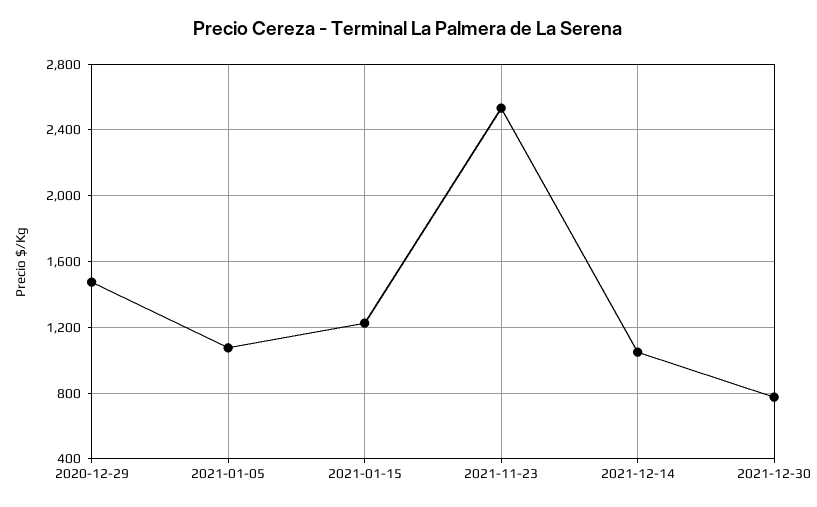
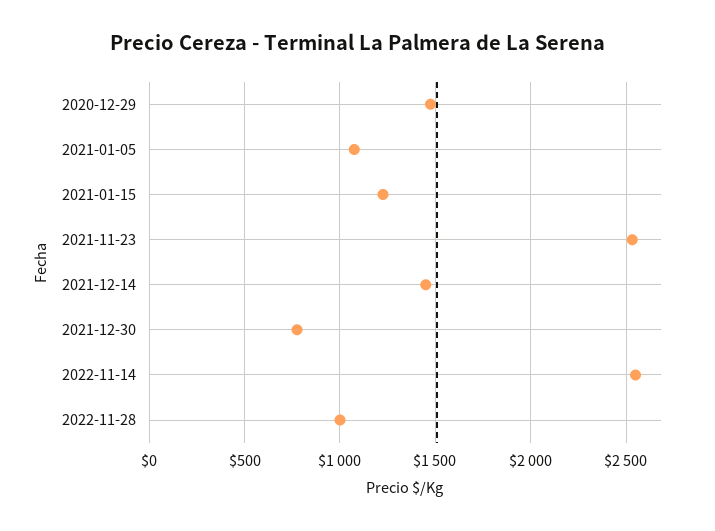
2021-12-14: 1050 -> 1450
2022-11-14: none -> 2550
2022-11-28: none -> 1000

